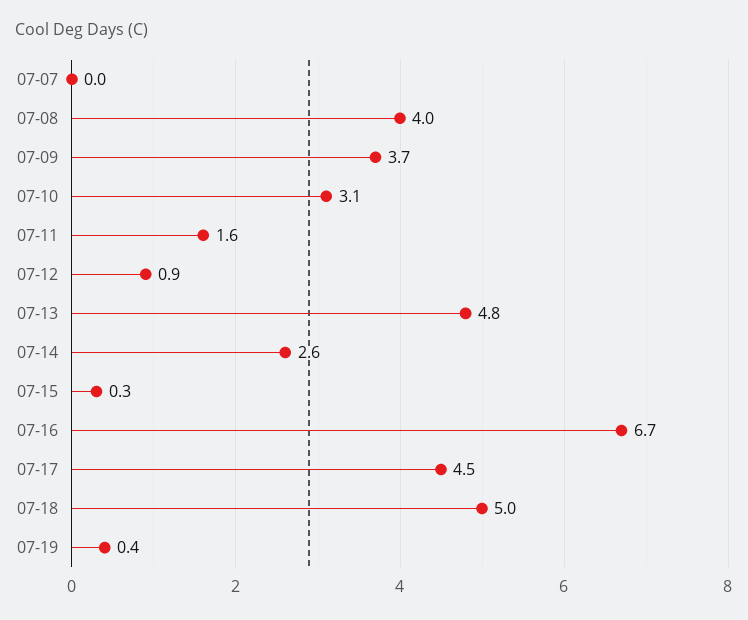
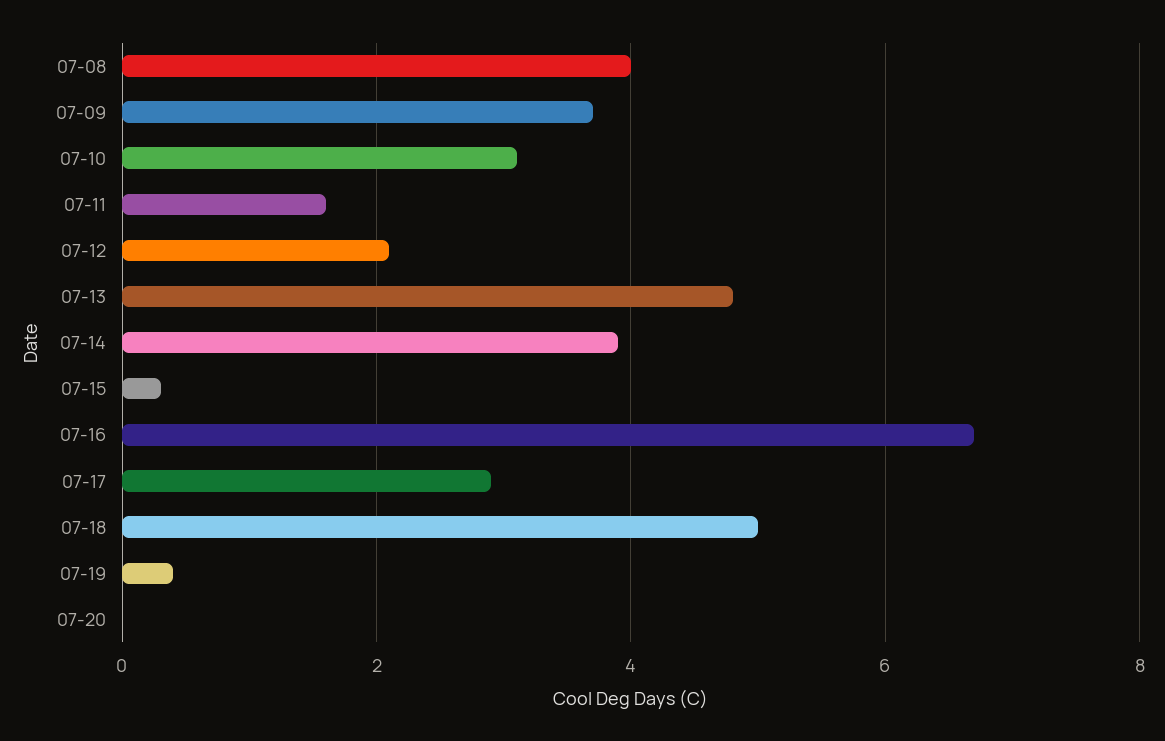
07-07: 0 -> none
07-12: 0.9 -> 2
07-14: 2.6 -> 4
07-17: 4.5 -> 3
07-20: none -> 0

